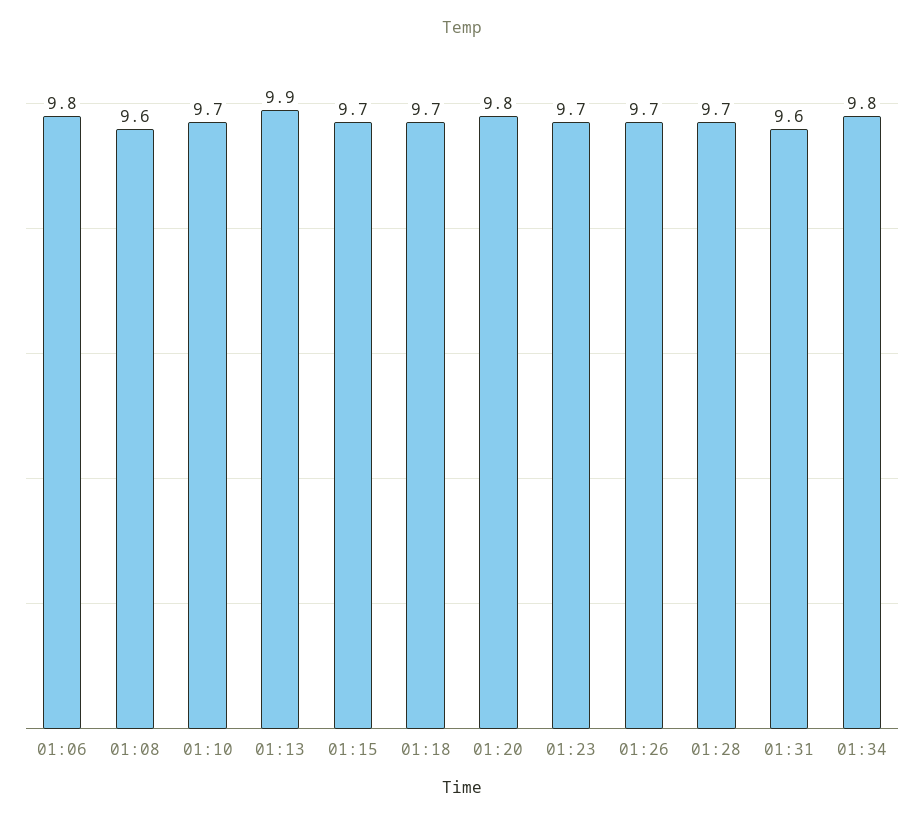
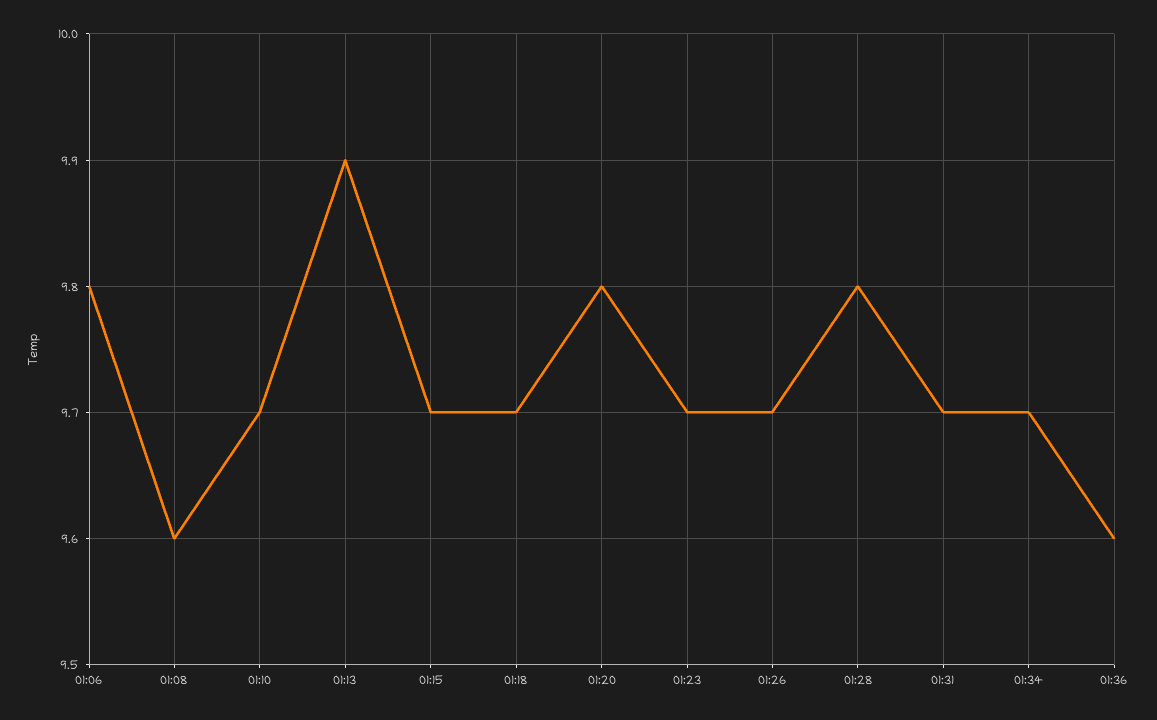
01:28: 9.7 -> 9.8
01:31: 9.6 -> 9.7
01:34: 9.8 -> 9.7
01:36: none -> 9.6

